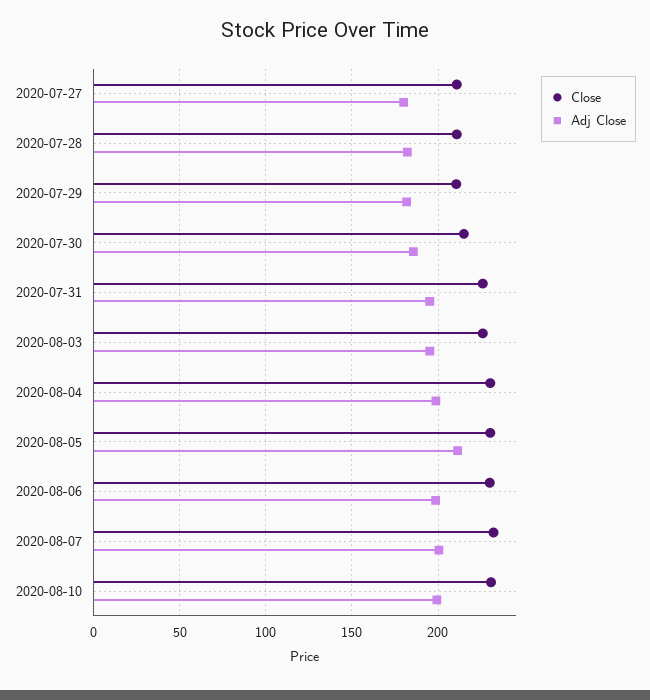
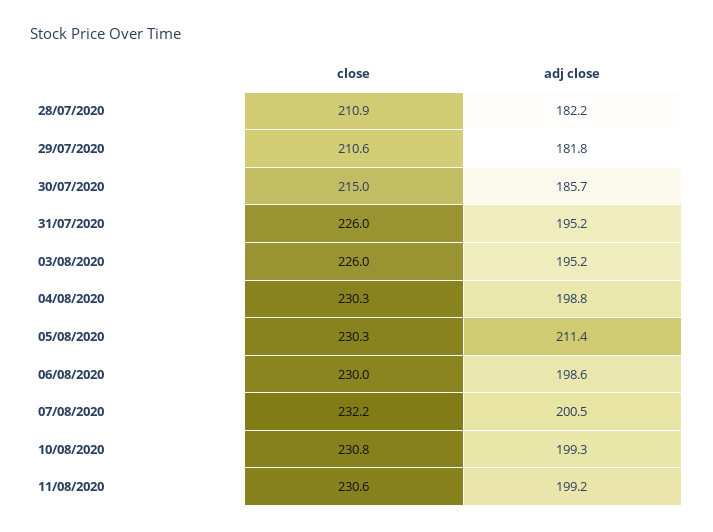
Close, 2020-07-27: 210 -> none
Adj Close, 2020-07-27: 180 -> none
Close, 11/08/2020: none -> 230.6
Adj Close, 11/08/2020: none -> 199.2

